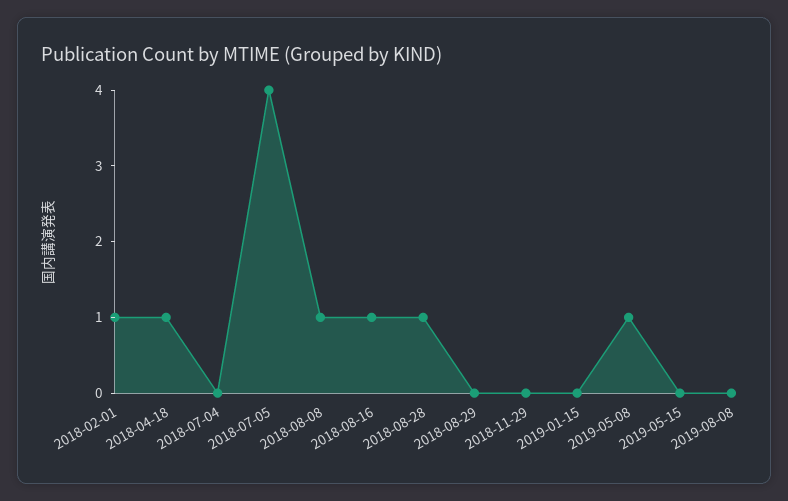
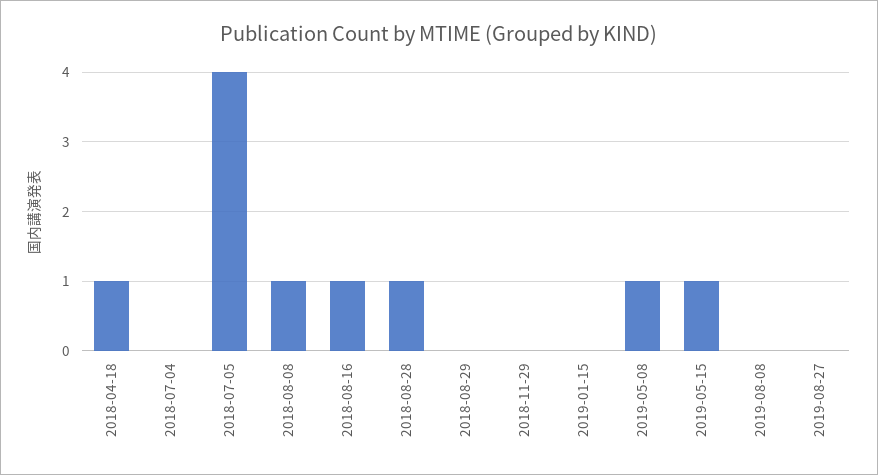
2018-02-01: 1 -> none
2019-05-15: 0 -> 1
2019-08-27: none -> 0

